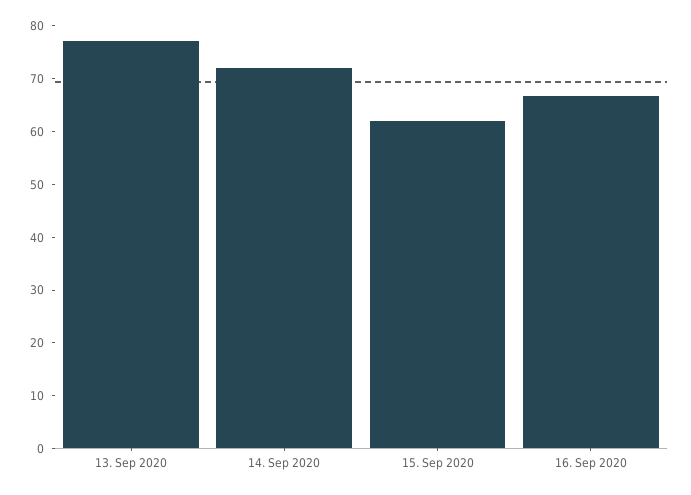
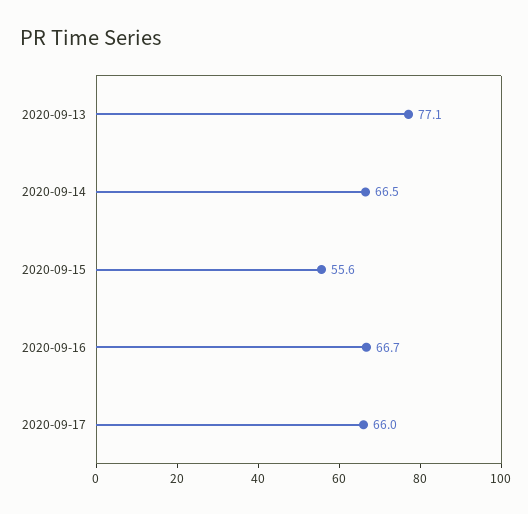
14. Sep 2020: 72 -> 66.5
15. Sep 2020: 62 -> 55.6
2020-09-17: none -> 66

